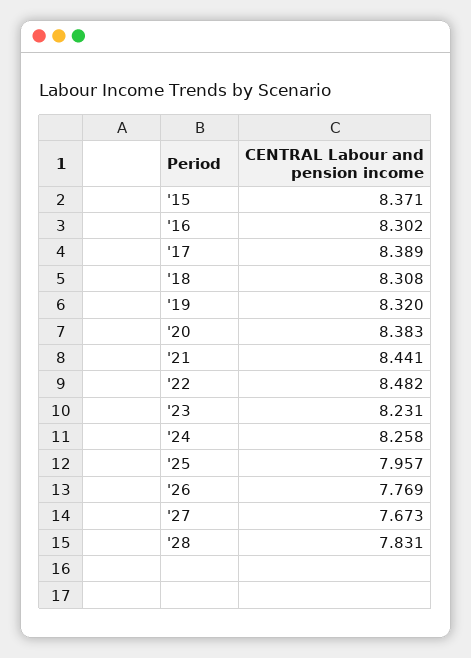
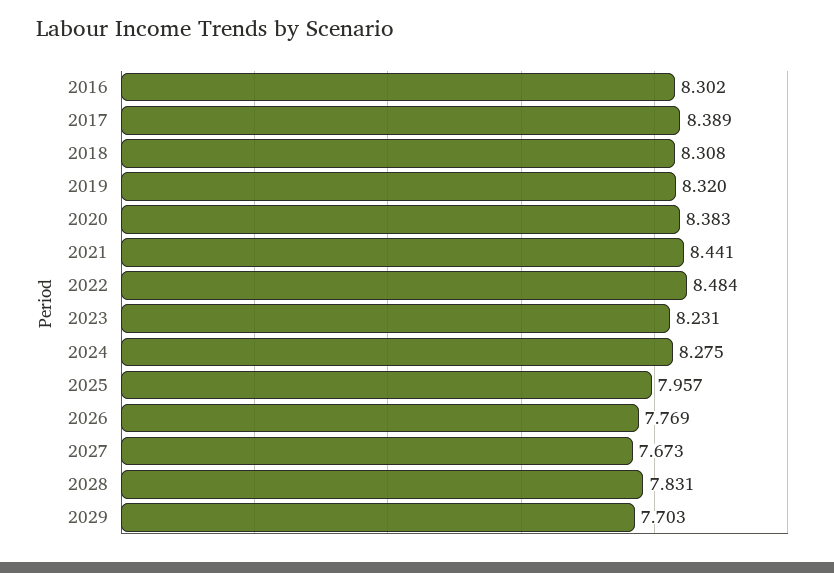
'15: 8.371 -> none
'22: 8.482 -> 8.484
'24: 8.258 -> 8.275
2029: none -> 7.703

